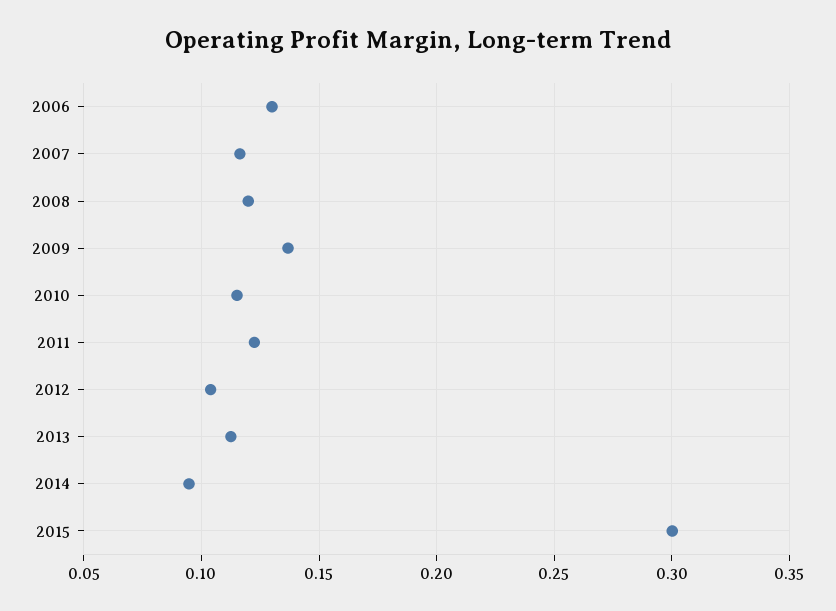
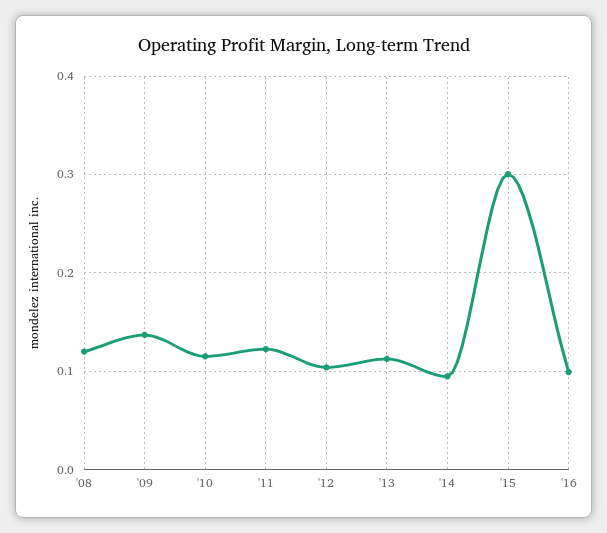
2006: 0.13 -> none
2007: 0.115 -> none
'16: none -> 0.1

